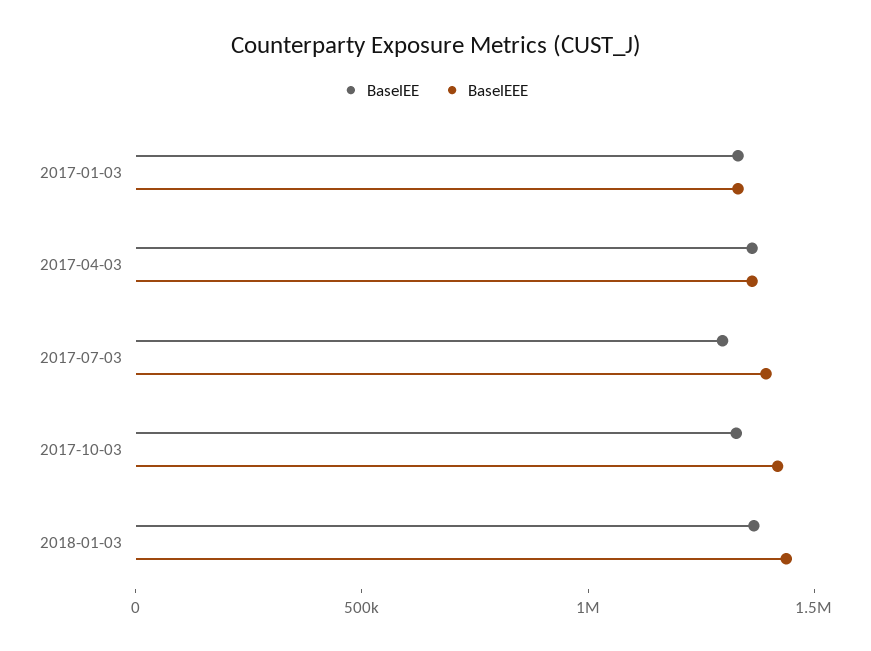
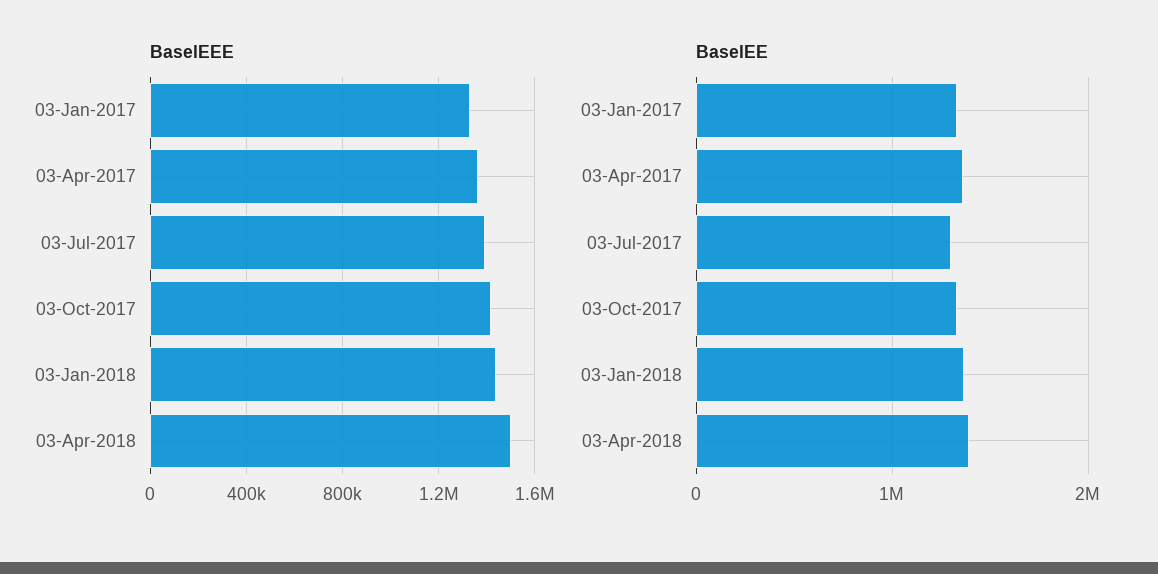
BaselEEE, 03-Apr-2018: none -> 1500000
BaselEE, 03-Apr-2018: none -> 1400000

